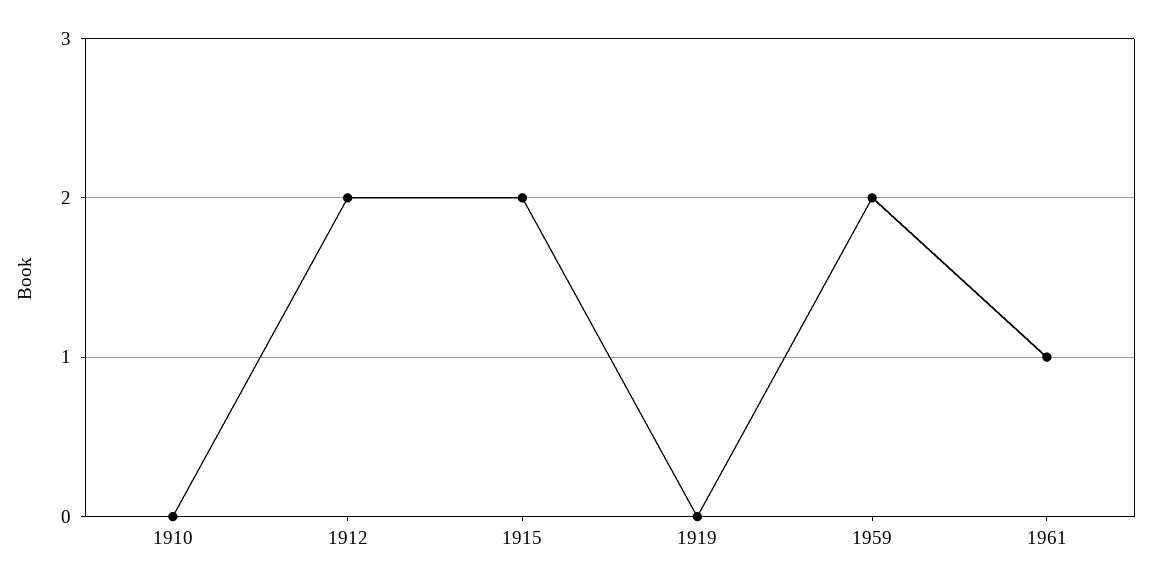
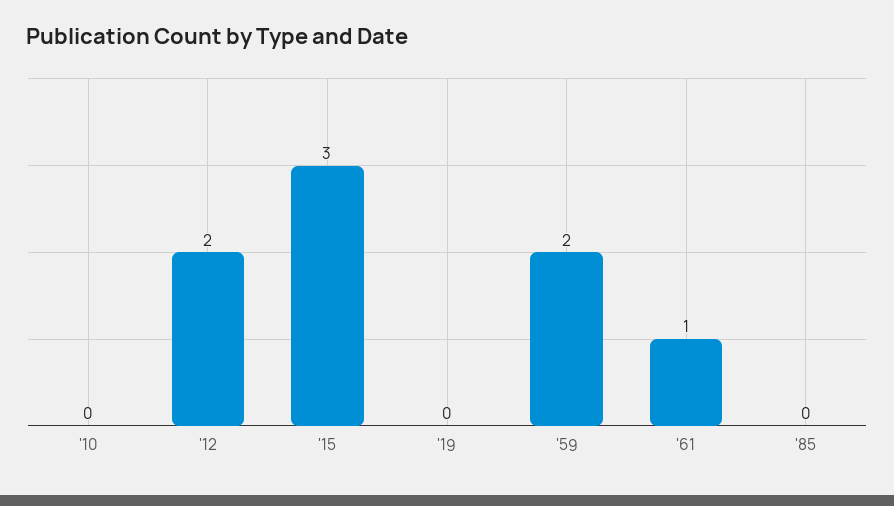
1915: 2 -> 3
'85: none -> 0

